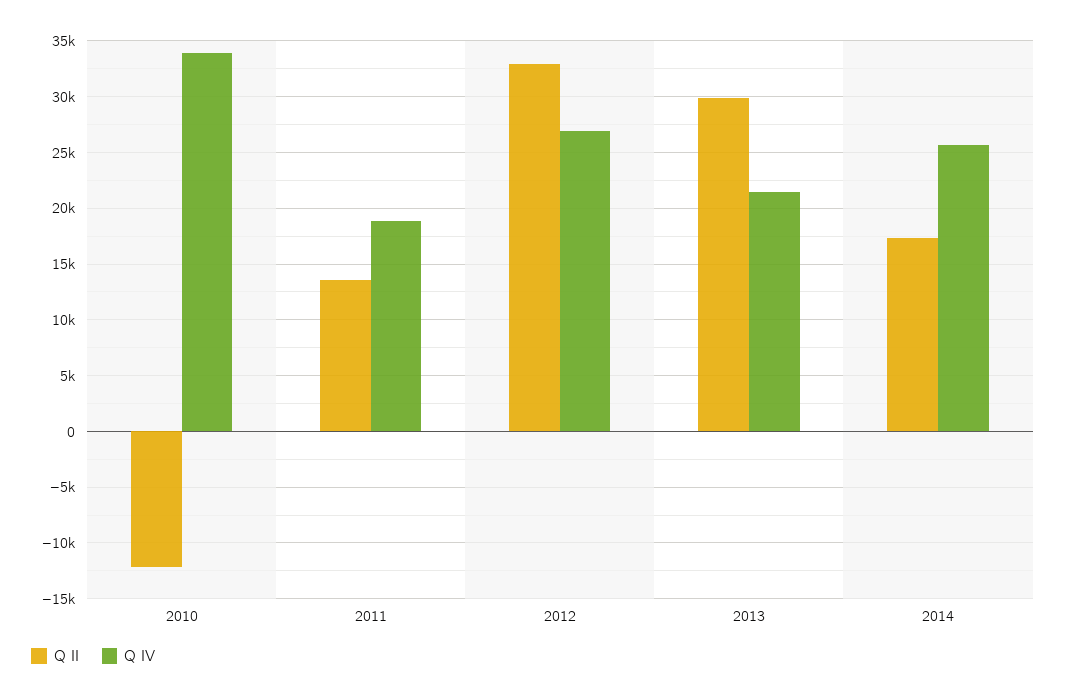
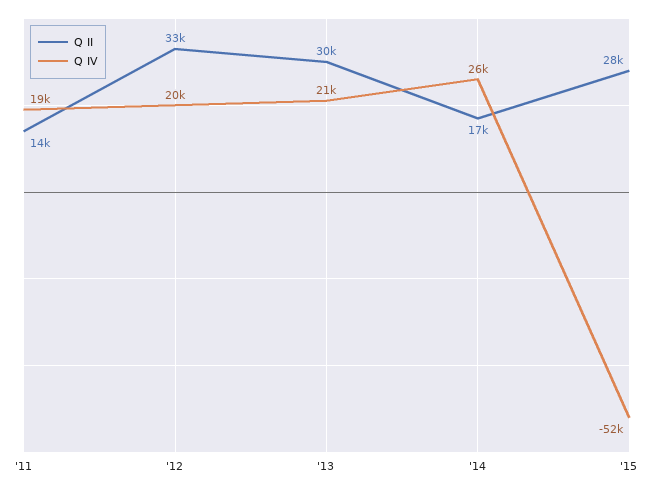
Q II, 2010: -12000 -> none
Q IV, 2010: 34000 -> none
Q IV, 2012: 27000 -> 20000
Q II, '15: none -> 28000
Q IV, '15: none -> -52000

